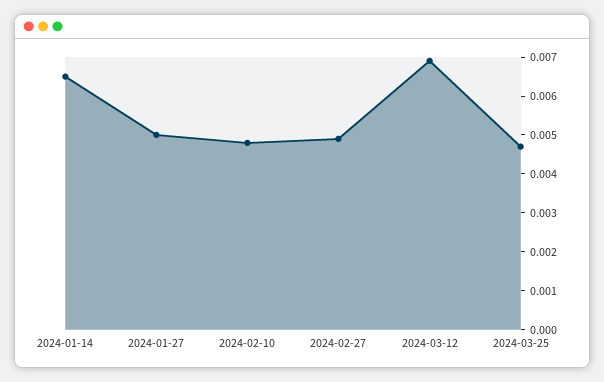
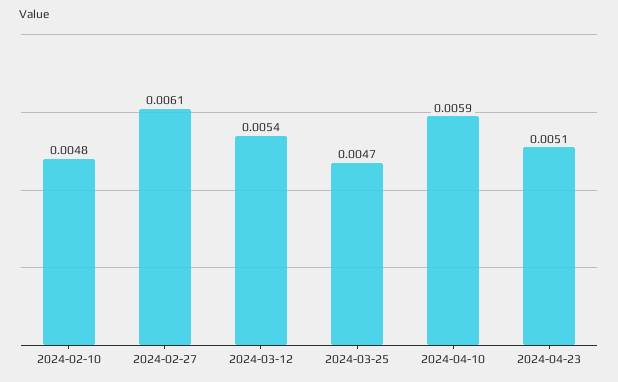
2024-01-14: 0.0065 -> none
2024-01-27: 0.005 -> none
2024-02-27: 0.005 -> 0.0061
2024-03-12: 0.007 -> 0.0054
2024-04-10: none -> 0.0059
2024-04-23: none -> 0.0051

